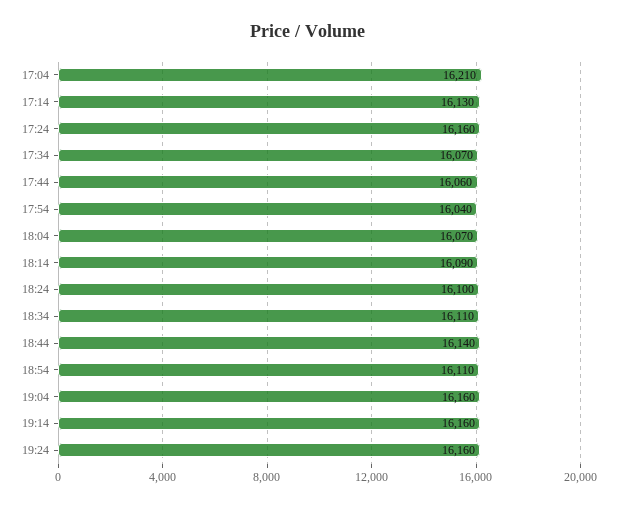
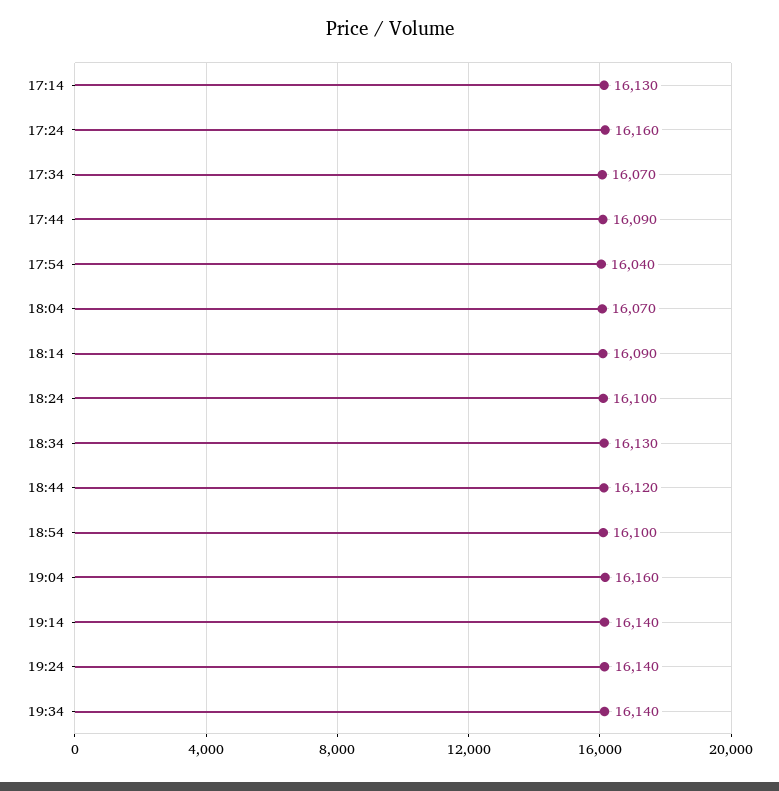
17:04: 16210 -> none
17:44: 16060 -> 16090
18:34: 16110 -> 16130
18:44: 16140 -> 16120
18:54: 16110 -> 16100
19:14: 16160 -> 16140
19:24: 16160 -> 16140
19:34: none -> 16140

